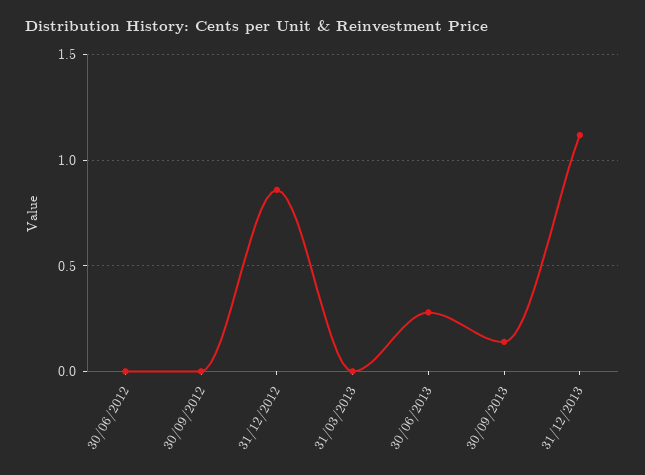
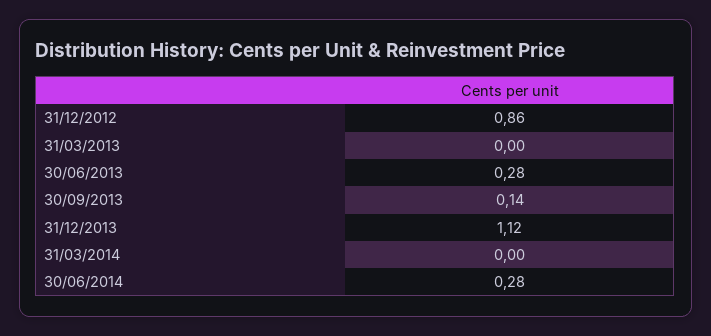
30/06/2012: 0 -> none
30/09/2012: 0 -> none
31/03/2014: none -> 0
30/06/2014: none -> 0.28

